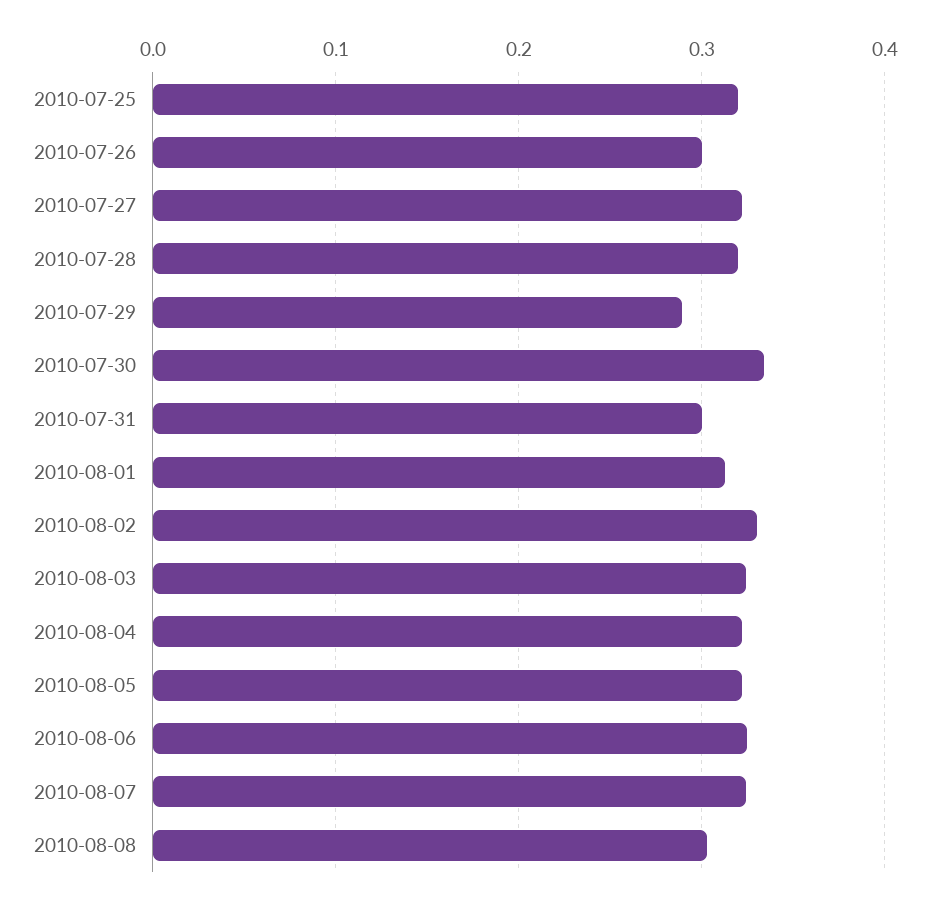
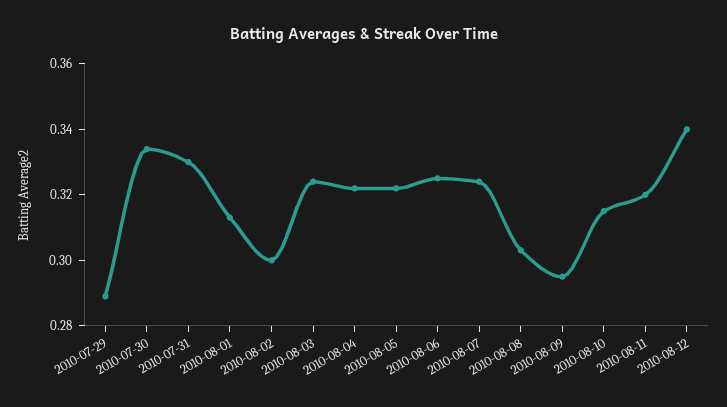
2010-07-25: 0.32 -> none
2010-07-26: 0.3 -> none
2010-07-27: 0.32 -> none
2010-07-28: 0.32 -> none
2010-07-31: 0.3 -> 0.33
2010-08-02: 0.33 -> 0.3
2010-08-09: none -> 0.295
2010-08-10: none -> 0.315
2010-08-11: none -> 0.32
2010-08-12: none -> 0.34

